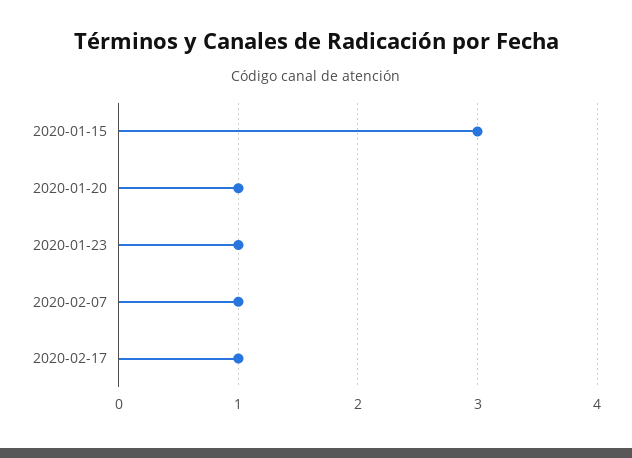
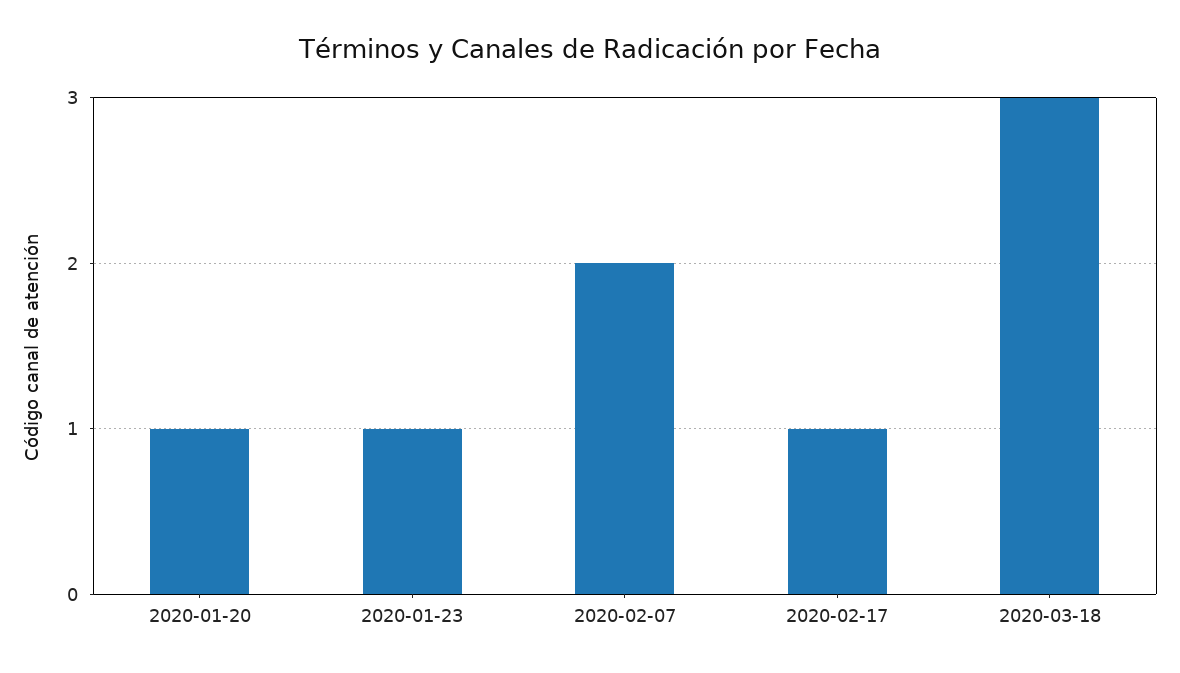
2020-01-15: 3 -> none
2020-02-07: 1 -> 2
2020-03-18: none -> 3

